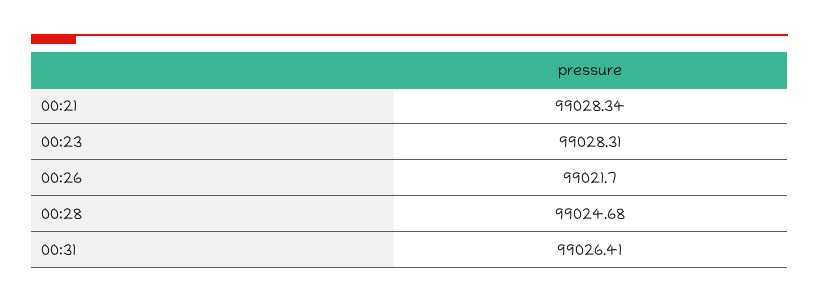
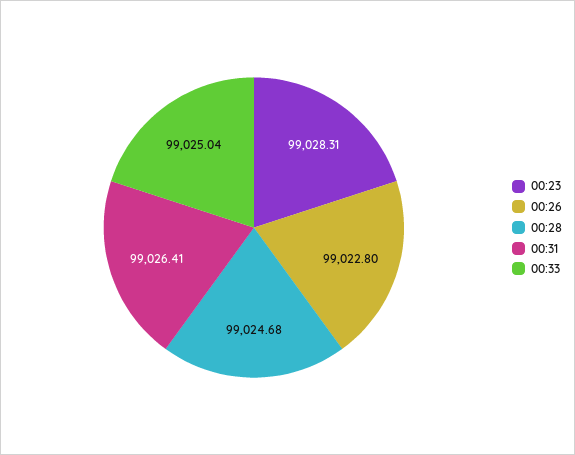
00:21: 99028.34 -> none
00:26: 99021.7 -> 99022.8
00:33: none -> 99025.04

